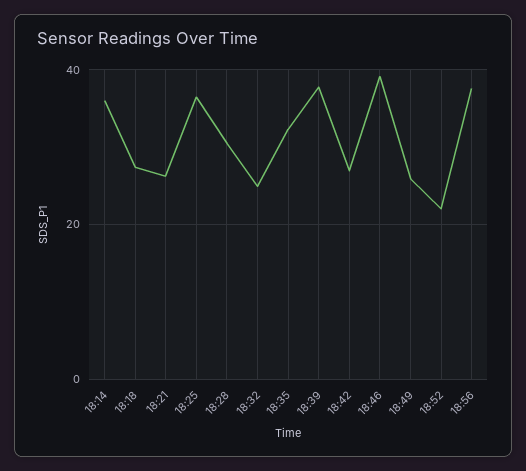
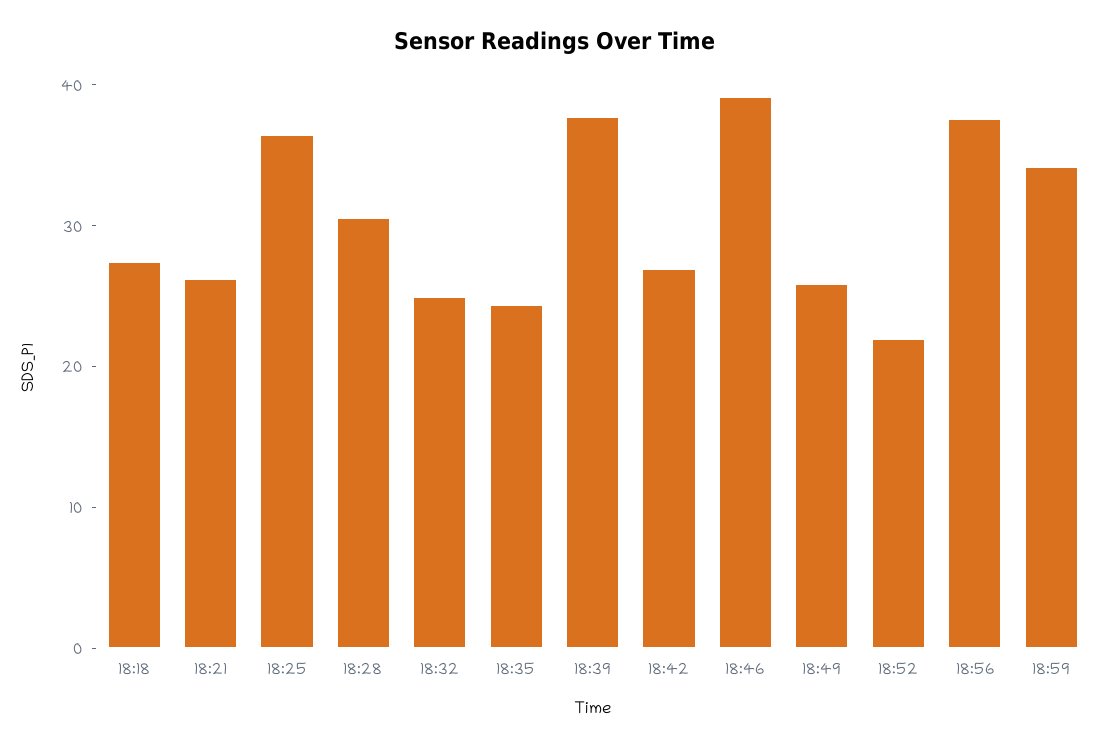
18:14: 36 -> none
18:35: 32 -> 24
18:59: none -> 34

